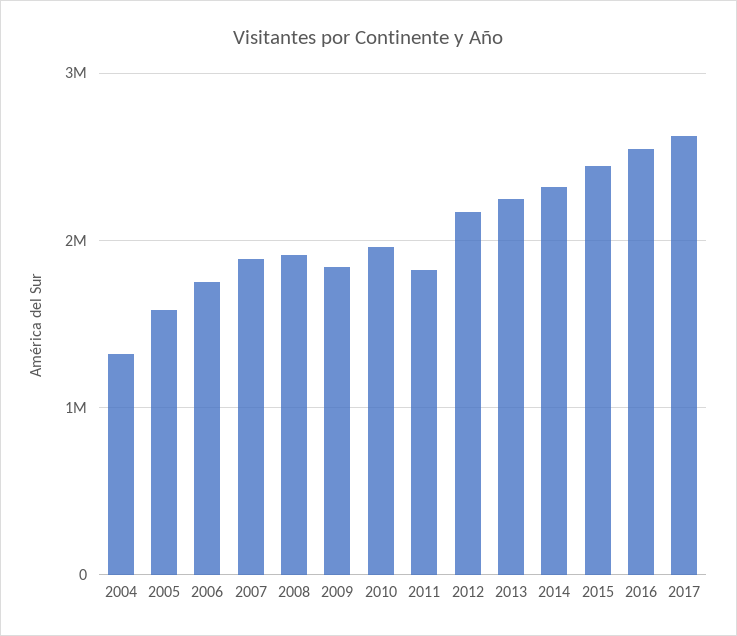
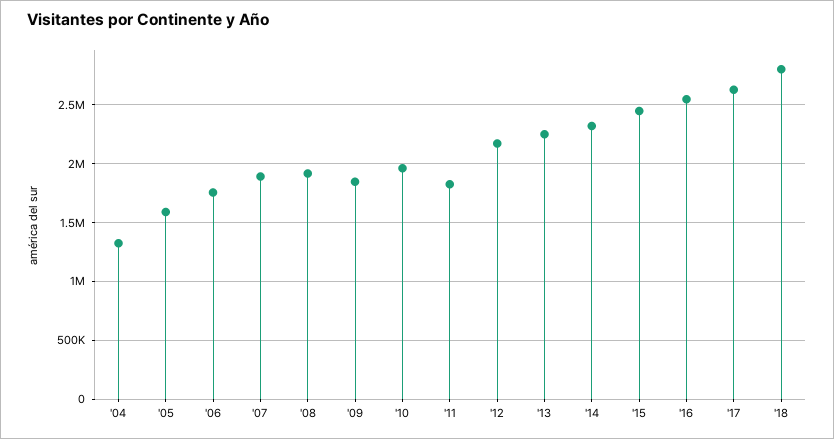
'18: none -> 2800000

